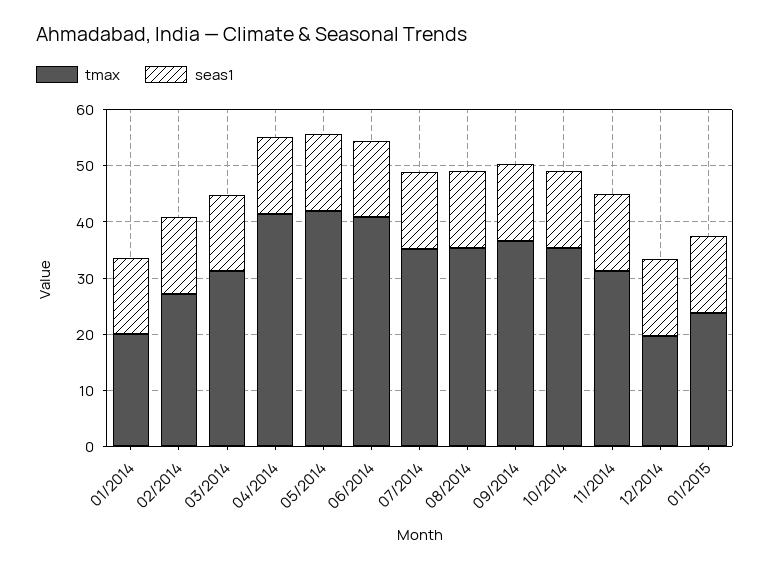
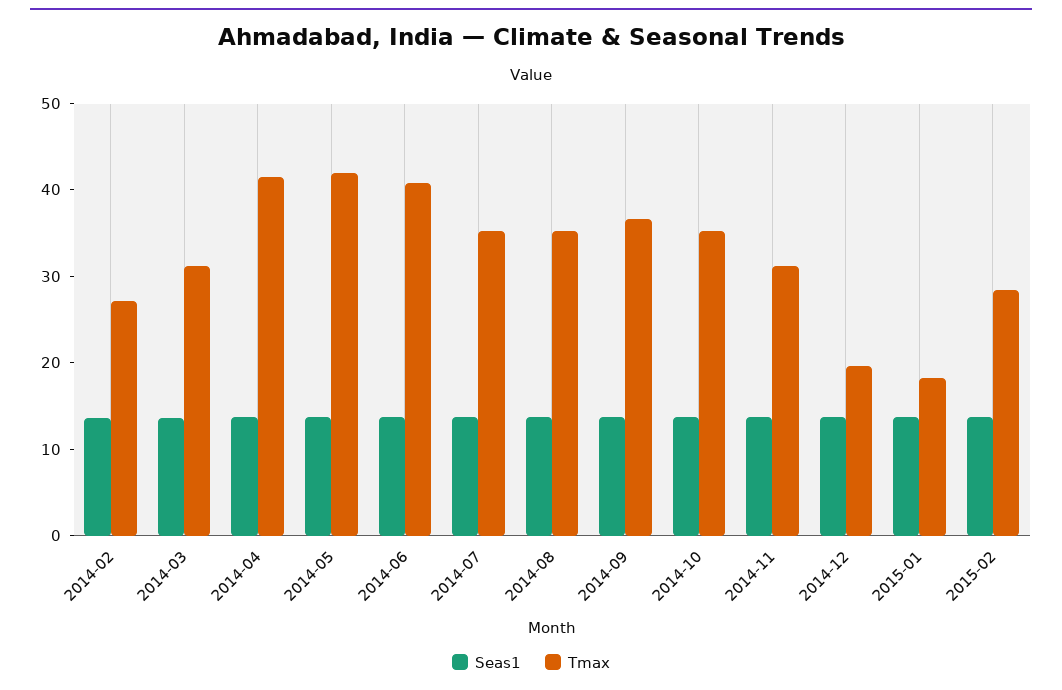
tmax, 01/2014: 20 -> none
seas1, 01/2014: 14 -> none
tmax, 01/2015: 24 -> 18
seas1, 2015-02: none -> 14
tmax, 2015-02: none -> 28

